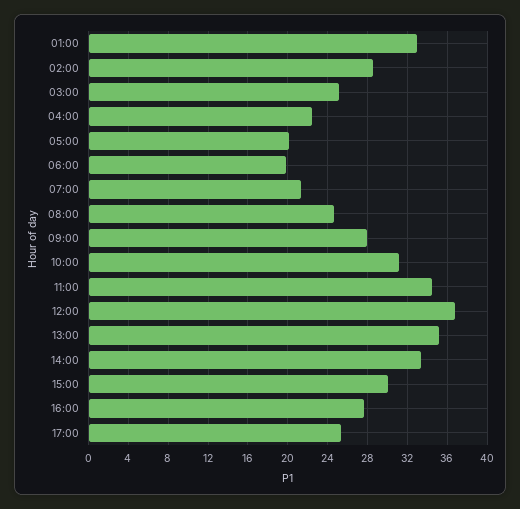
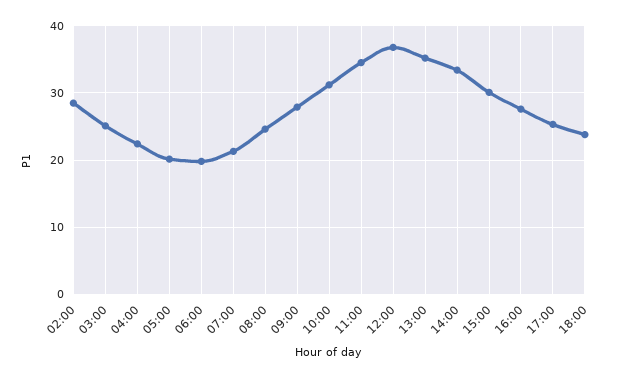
01:00: 33 -> none
18:00: none -> 24

